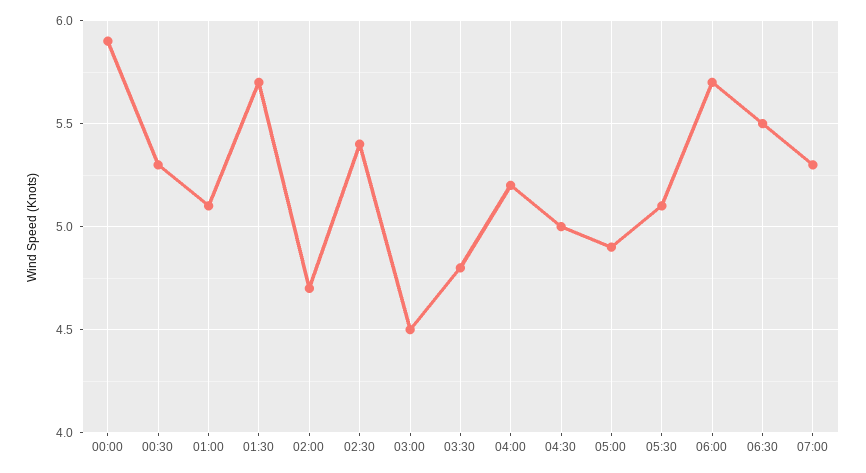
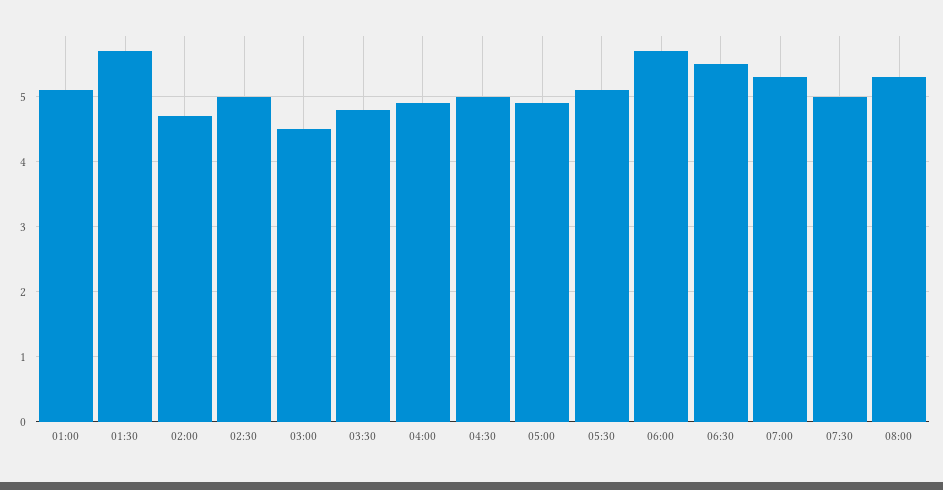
00:00: 5.9 -> none
00:30: 5.3 -> none
02:30: 5.4 -> 5
04:00: 5.2 -> 4.9
07:30: none -> 5
08:00: none -> 5.3

